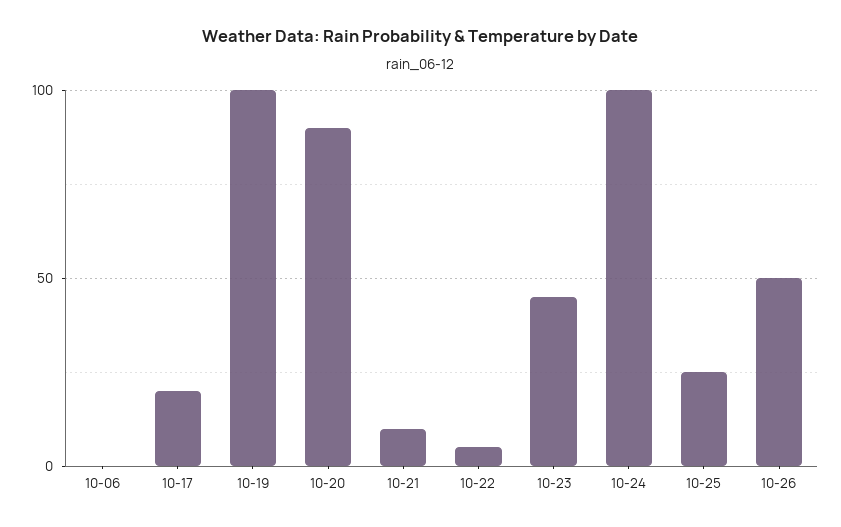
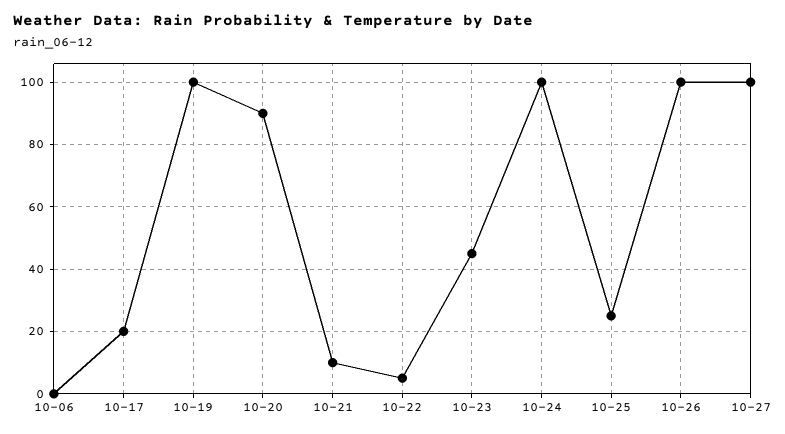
10-26: 50 -> 100
10-27: none -> 100

